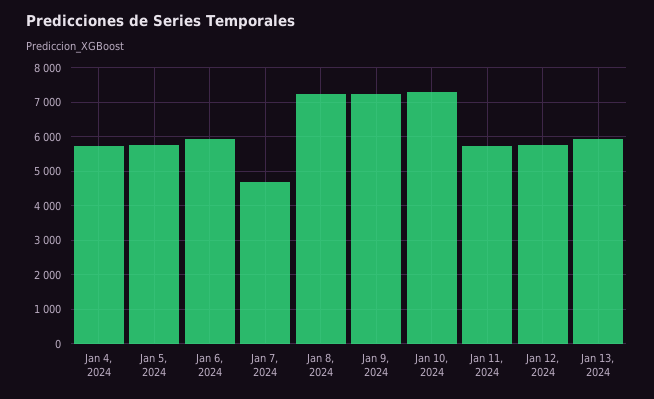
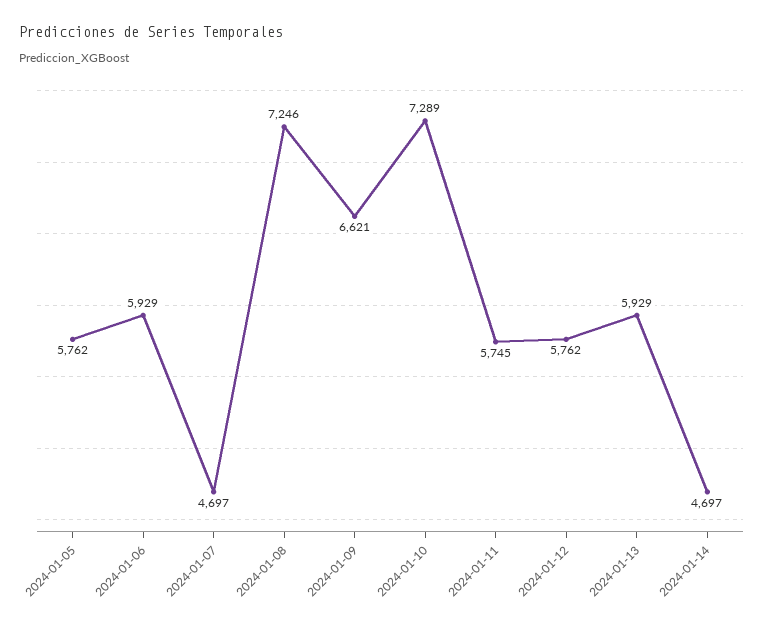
Jan 4, 2024: 5800 -> none
Jan 9, 2024: 7200 -> 6621
2024-01-14: none -> 4697

